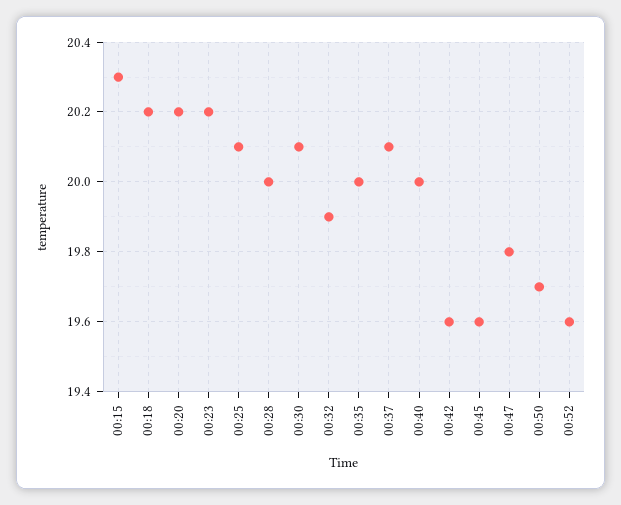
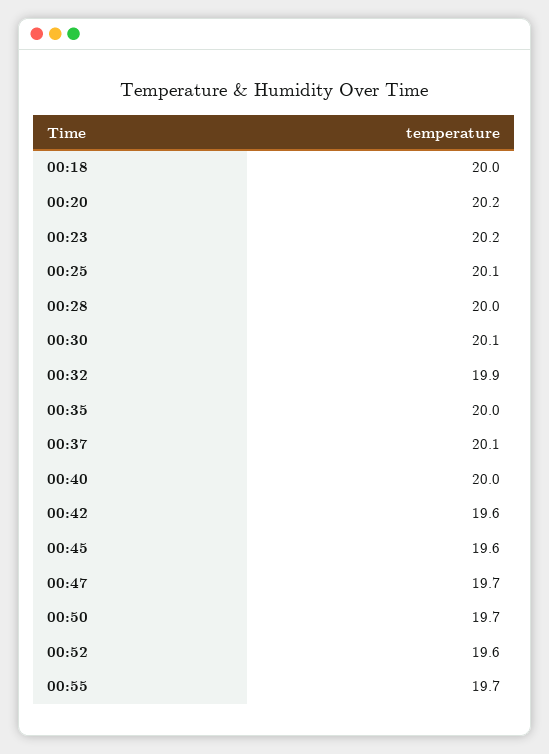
00:15: 20.3 -> none
00:18: 20.2 -> 20
00:47: 19.8 -> 19.7
00:55: none -> 19.7

